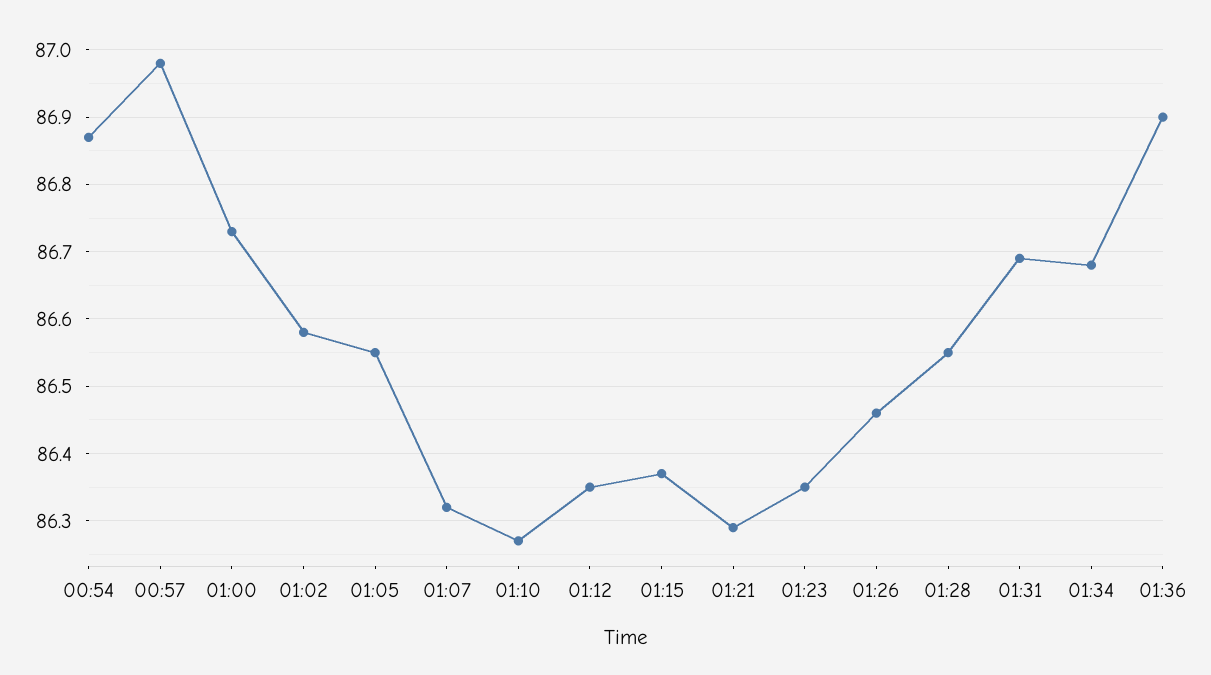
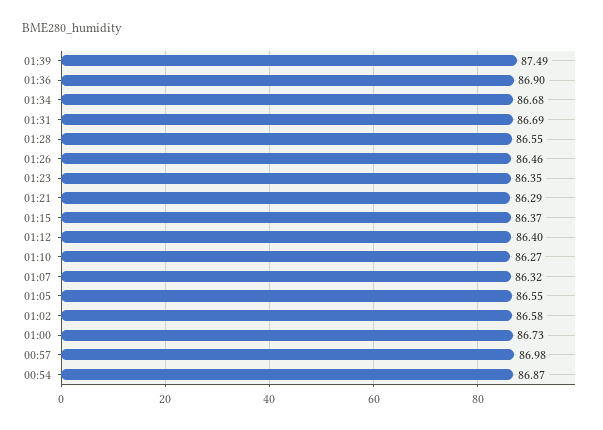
01:12: 86.35 -> 86.4
01:39: none -> 87.49

